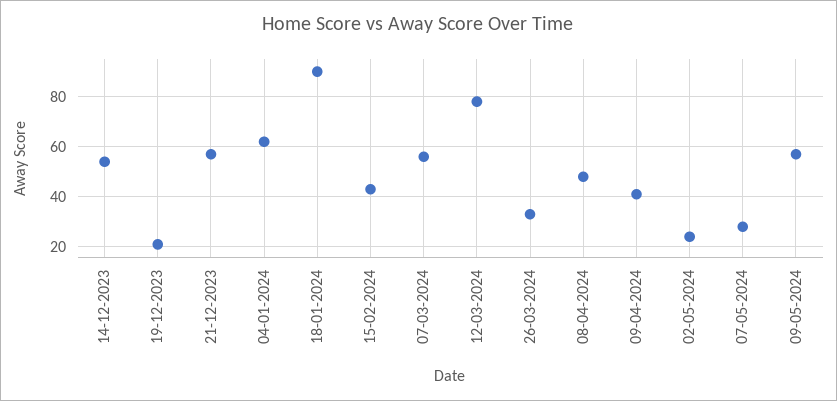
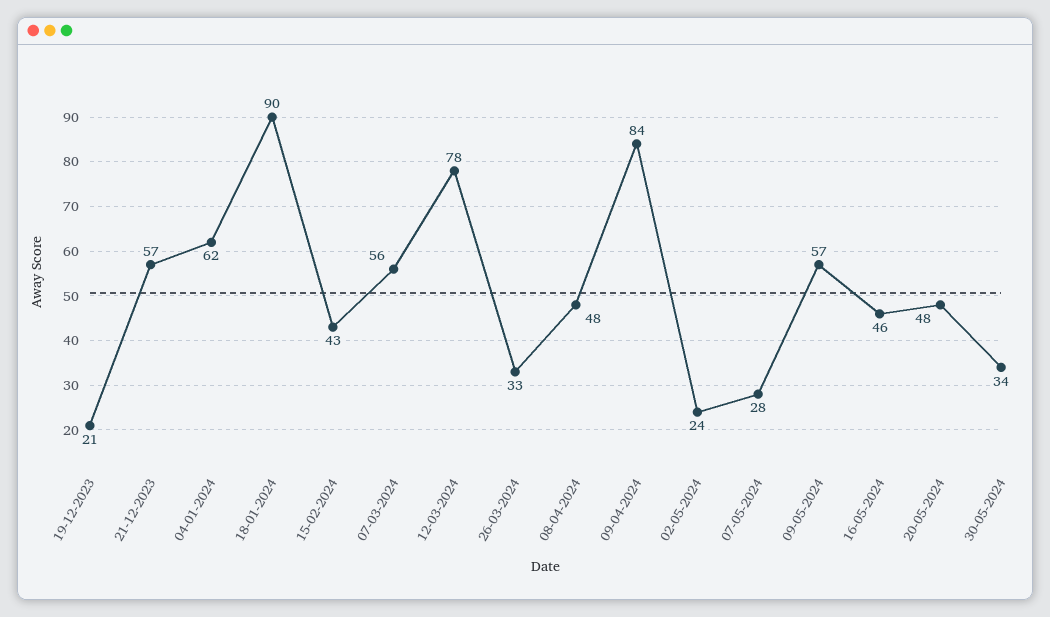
14-12-2023: 55 -> none
09-04-2024: 40 -> 84
16-05-2024: none -> 46
20-05-2024: none -> 48
30-05-2024: none -> 34

